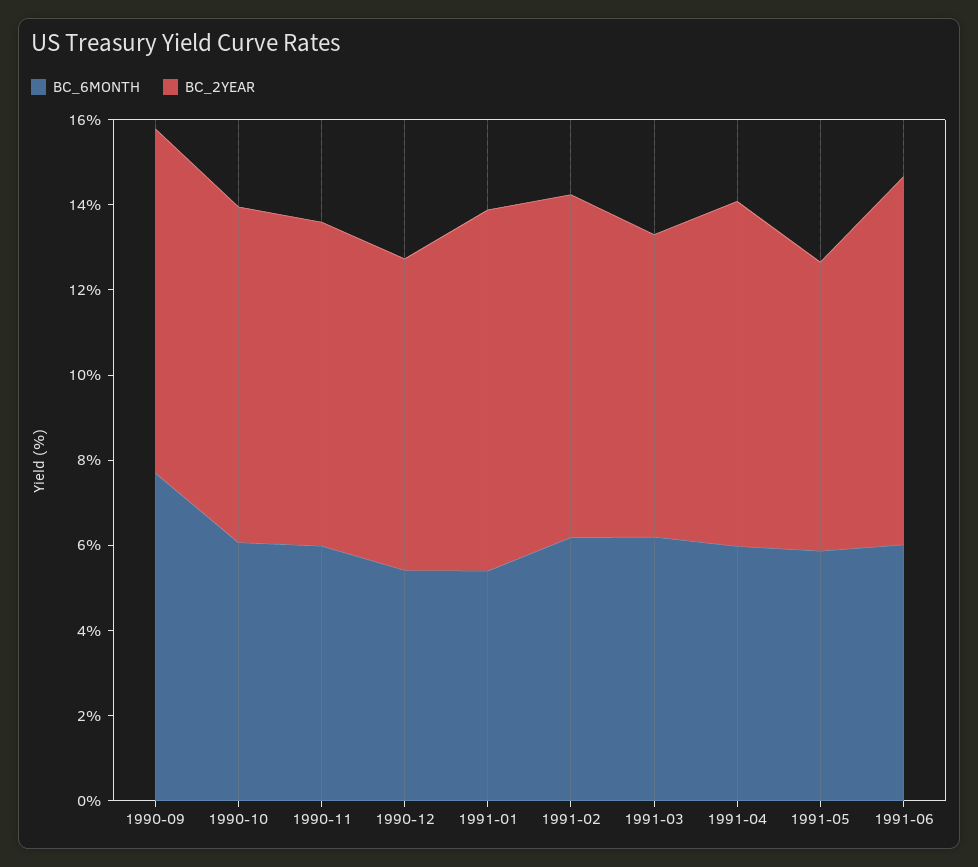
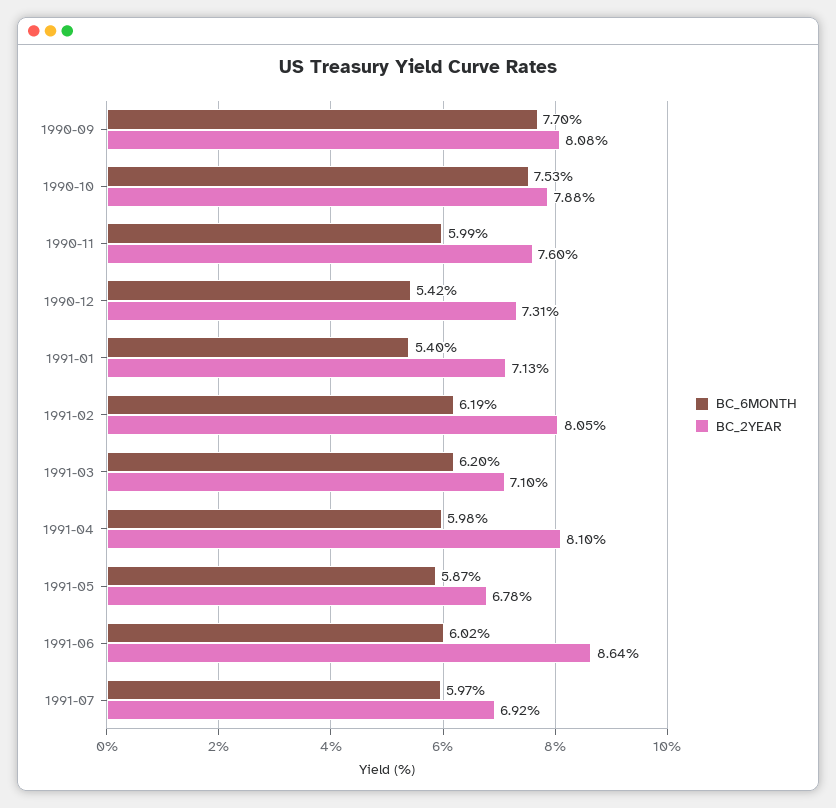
BC_6MONTH, 1990-10: 6 -> 7.53
BC_2YEAR, 1991-01: 8.5 -> 7.13
BC_6MONTH, 1991-07: none -> 5.97
BC_2YEAR, 1991-07: none -> 6.92

